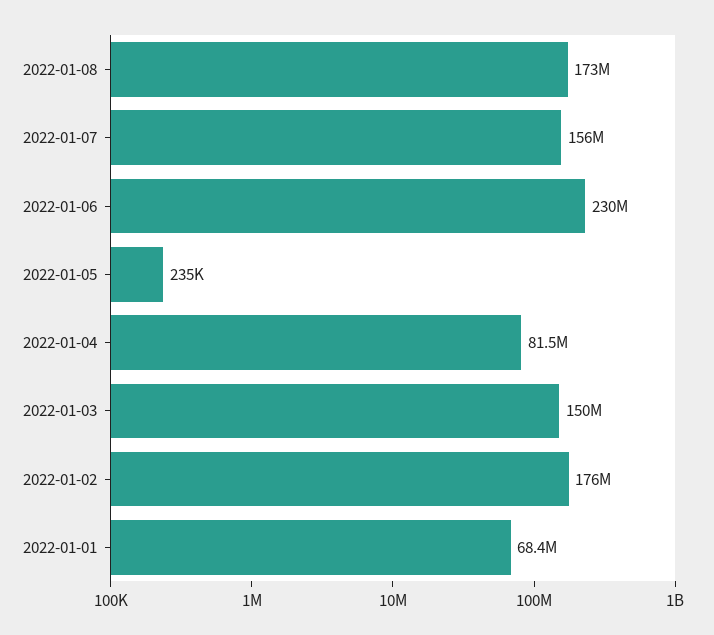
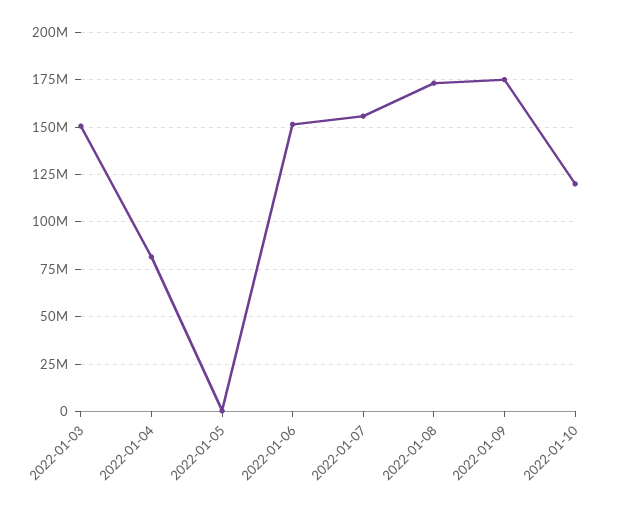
2022-01-06: 230000000 -> 150000000
2022-01-02: 176000000 -> none
2022-01-01: 68400000 -> none
2022-01-09: none -> 175000000
2022-01-10: none -> 120000000

